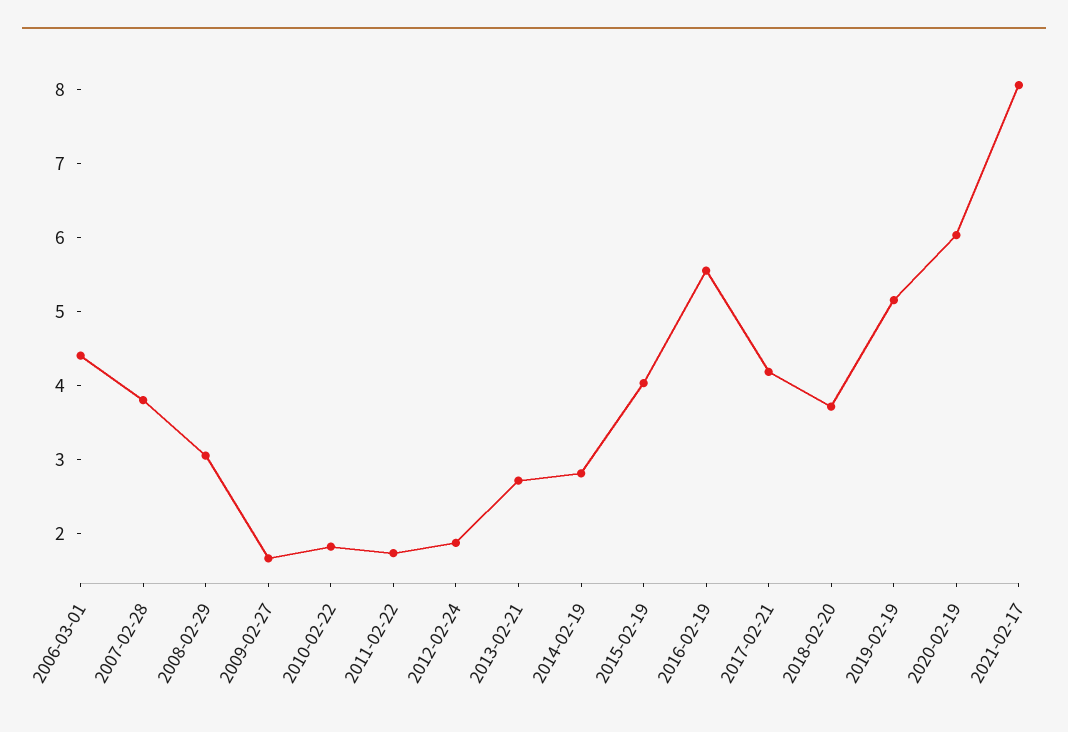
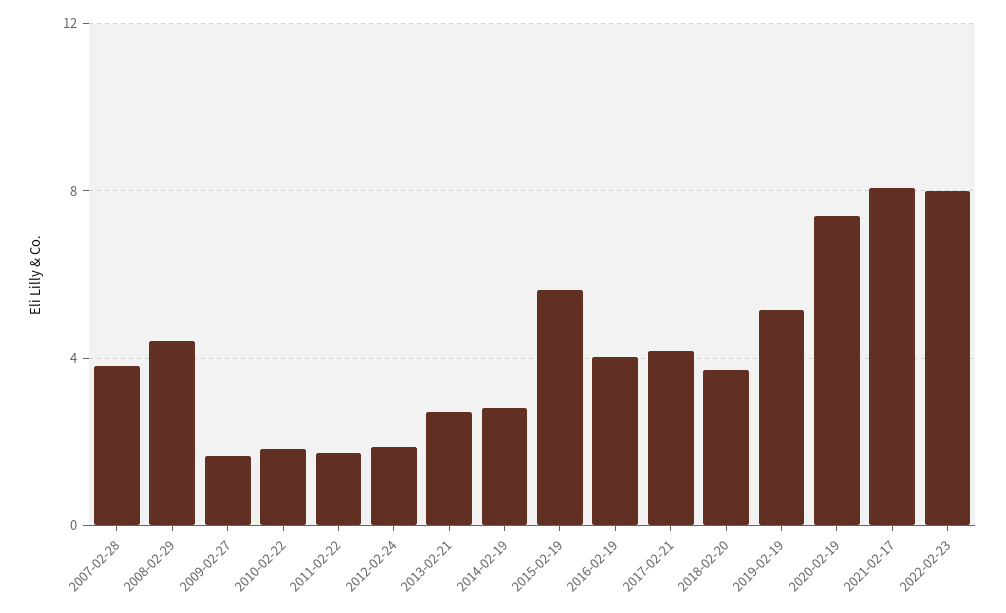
2006-03-01: 4.4 -> none
2008-02-29: 3 -> 4.5
2015-02-19: 4 -> 5.5
2016-02-19: 5.6 -> 4
2020-02-19: 6 -> 7.5
2022-02-23: none -> 8

